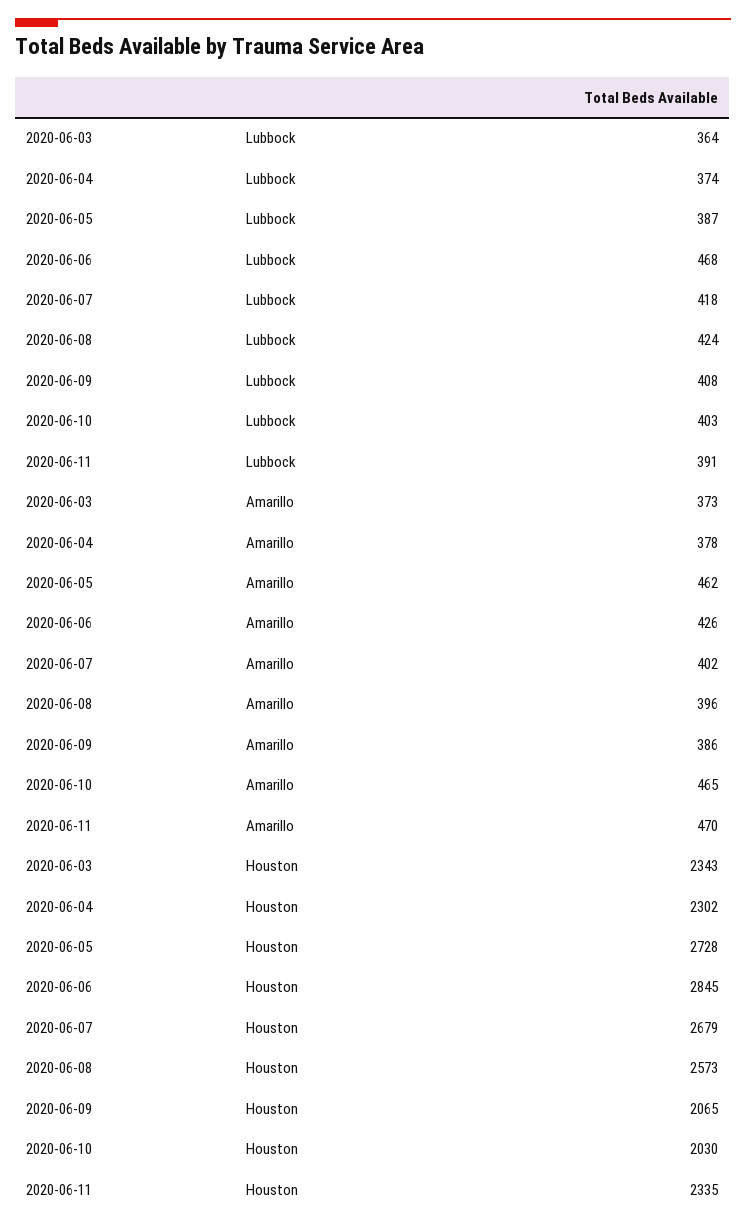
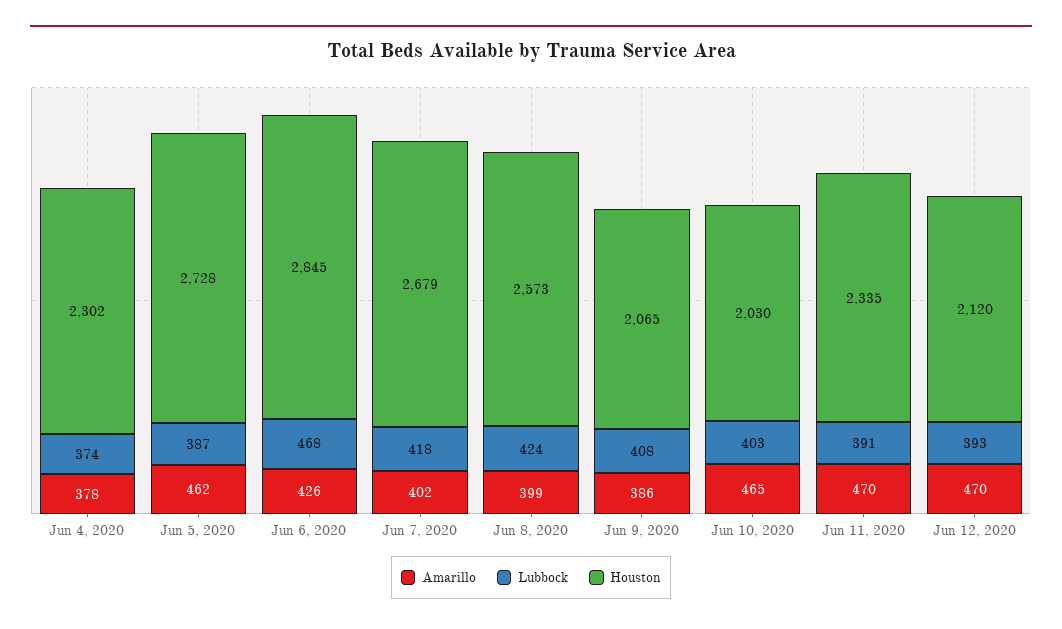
Lubbock, 2020-06-03: 364 -> none
Amarillo, 2020-06-03: 373 -> none
Amarillo, 2020-06-08: 396 -> 399
Houston, 2020-06-03: 2343 -> none
Amarillo, Jun 12, 2020: none -> 470
Lubbock, Jun 12, 2020: none -> 393
Houston, Jun 12, 2020: none -> 2120

